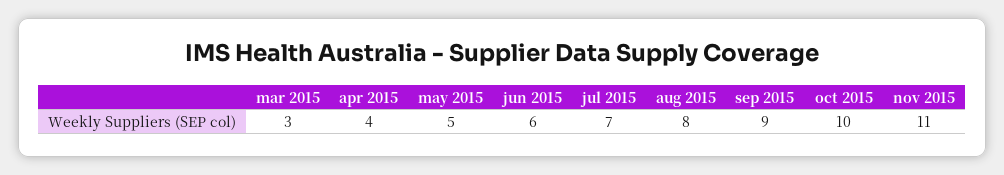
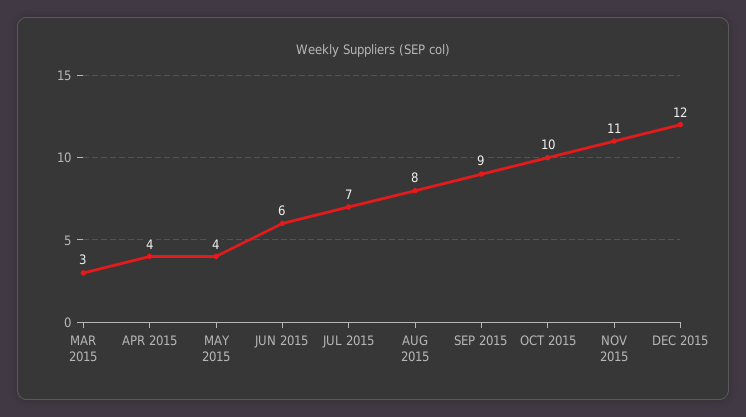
may 2015: 5 -> 4
DEC 2015: none -> 12

